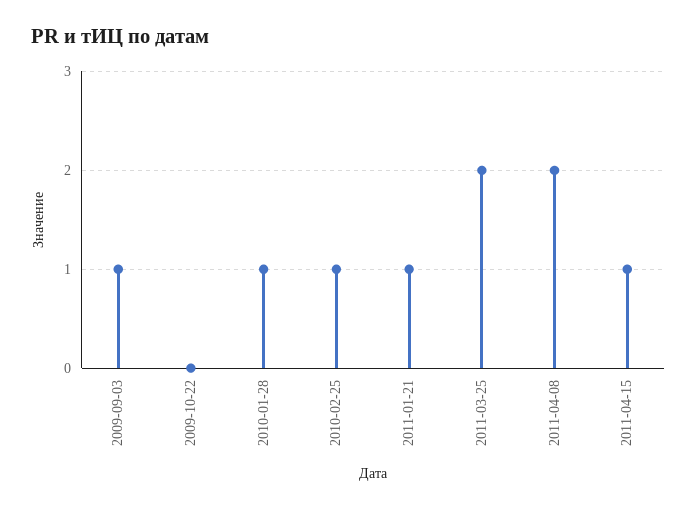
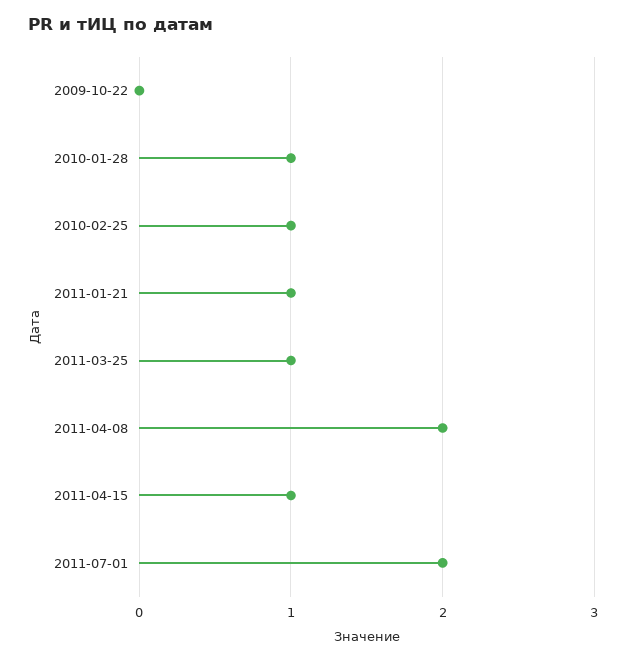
2009-09-03: 1 -> none
2011-03-25: 2 -> 1
2011-07-01: none -> 2

